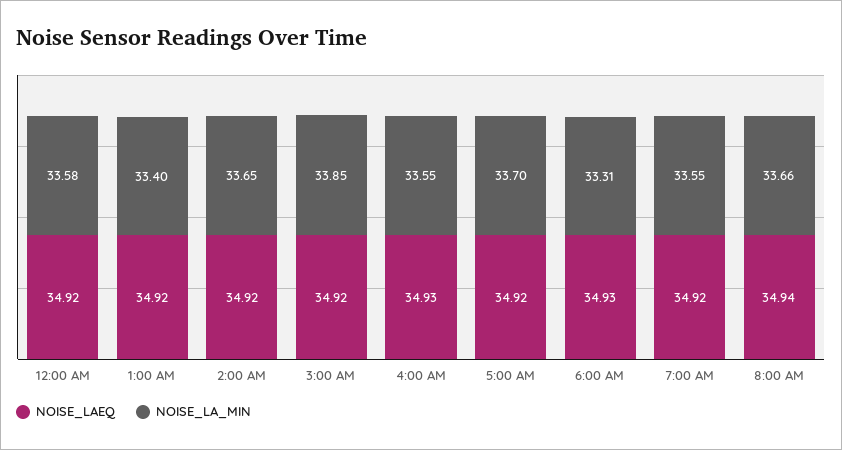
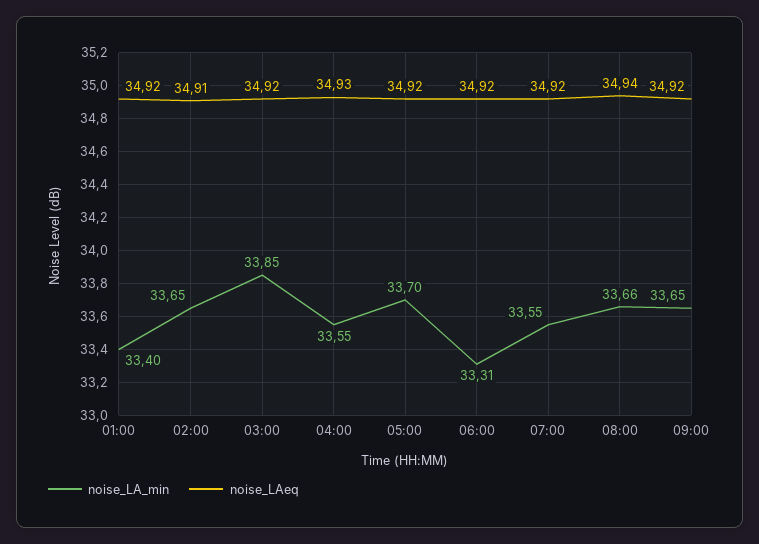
NOISE_LAEQ, 12:00 AM: 34.92 -> none
NOISE_LA_MIN, 12:00 AM: 33.58 -> none
NOISE_LAEQ, 2:00 AM: 34.92 -> 34.91
NOISE_LAEQ, 6:00 AM: 34.93 -> 34.92
NOISE_LA_MIN, 09:00: none -> 33.65
NOISE_LAEQ, 09:00: none -> 34.92

